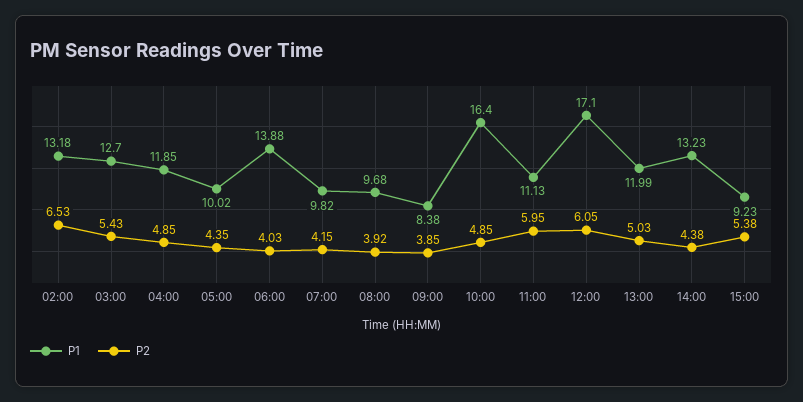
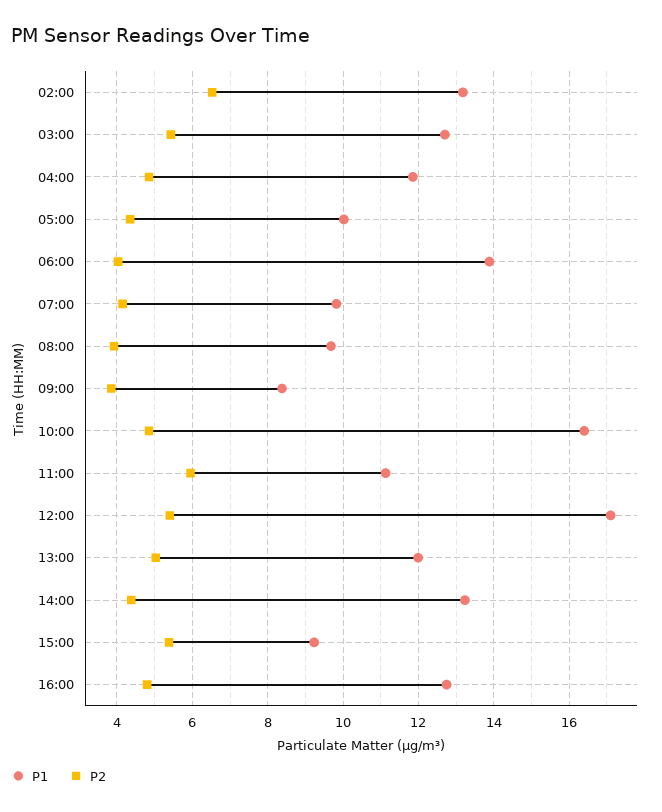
P2, 12:00: 6.05 -> 5.4
P1, 16:00: none -> 12.8
P2, 16:00: none -> 4.8

